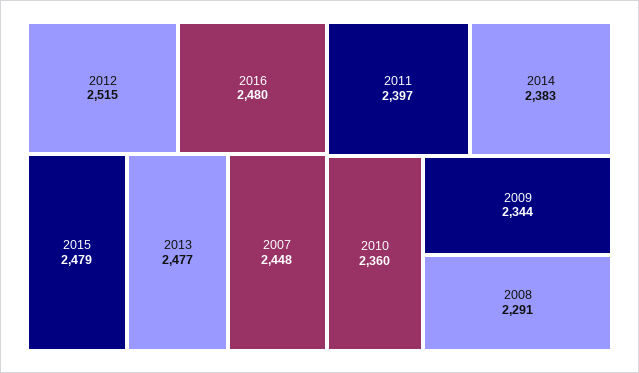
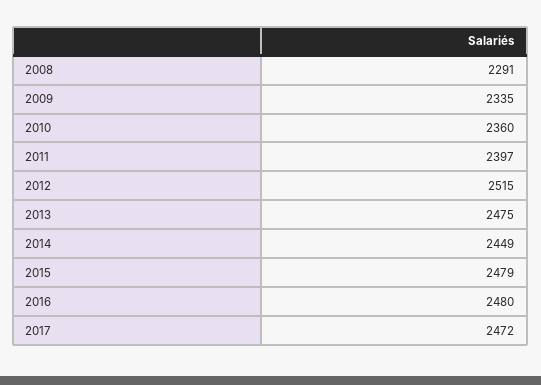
2013: 2477 -> 2475
2007: 2448 -> none
2014: 2383 -> 2449
2009: 2344 -> 2335
2017: none -> 2472

